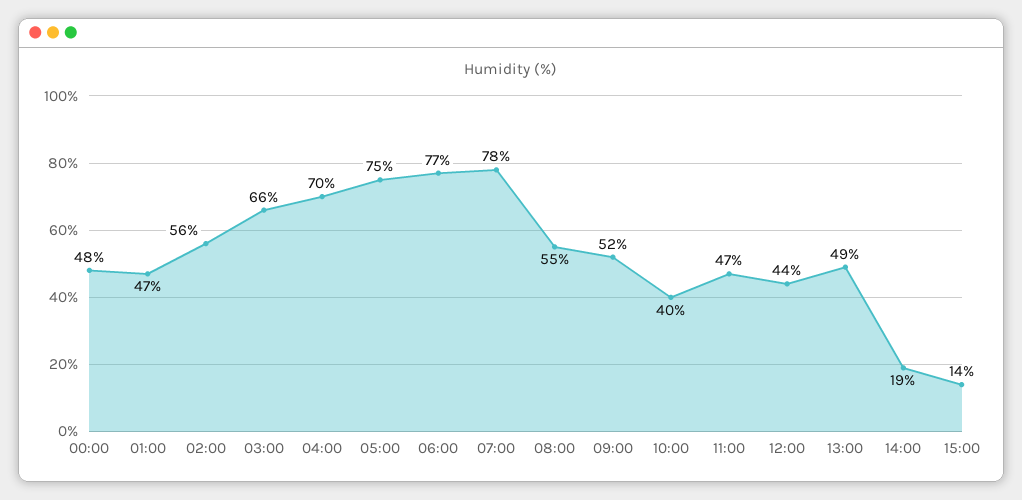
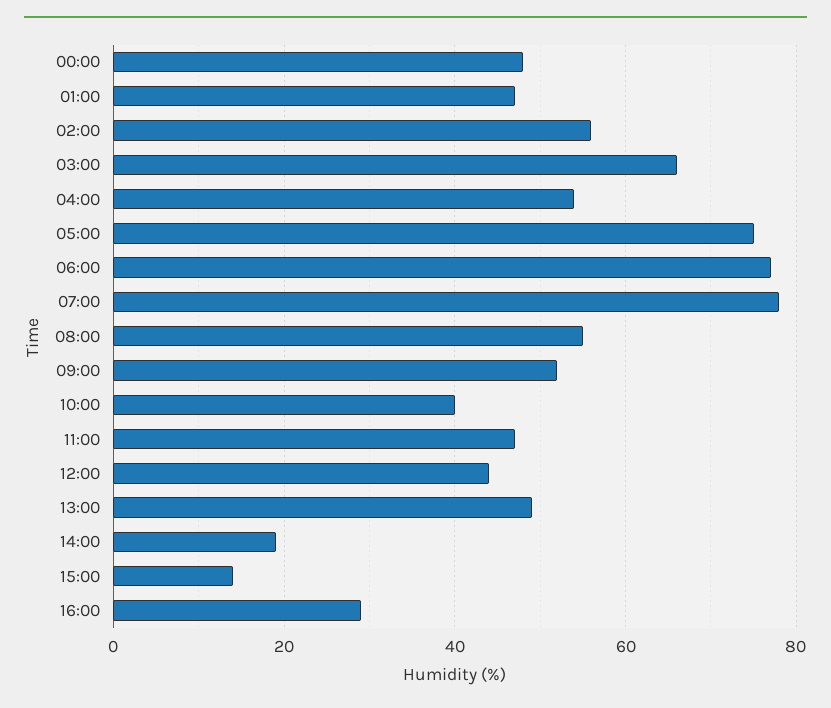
04:00: 70 -> 55
16:00: none -> 30

